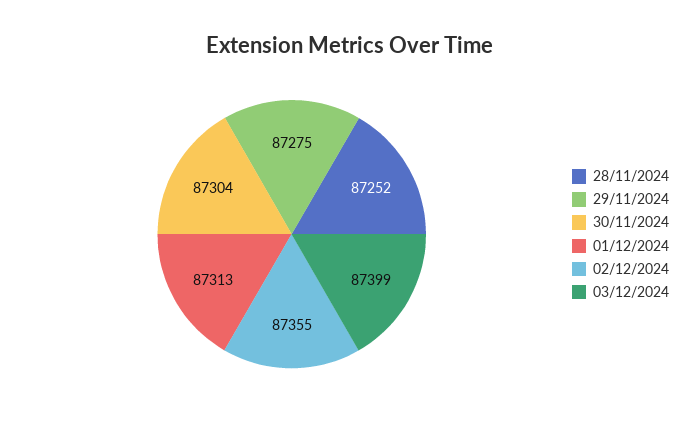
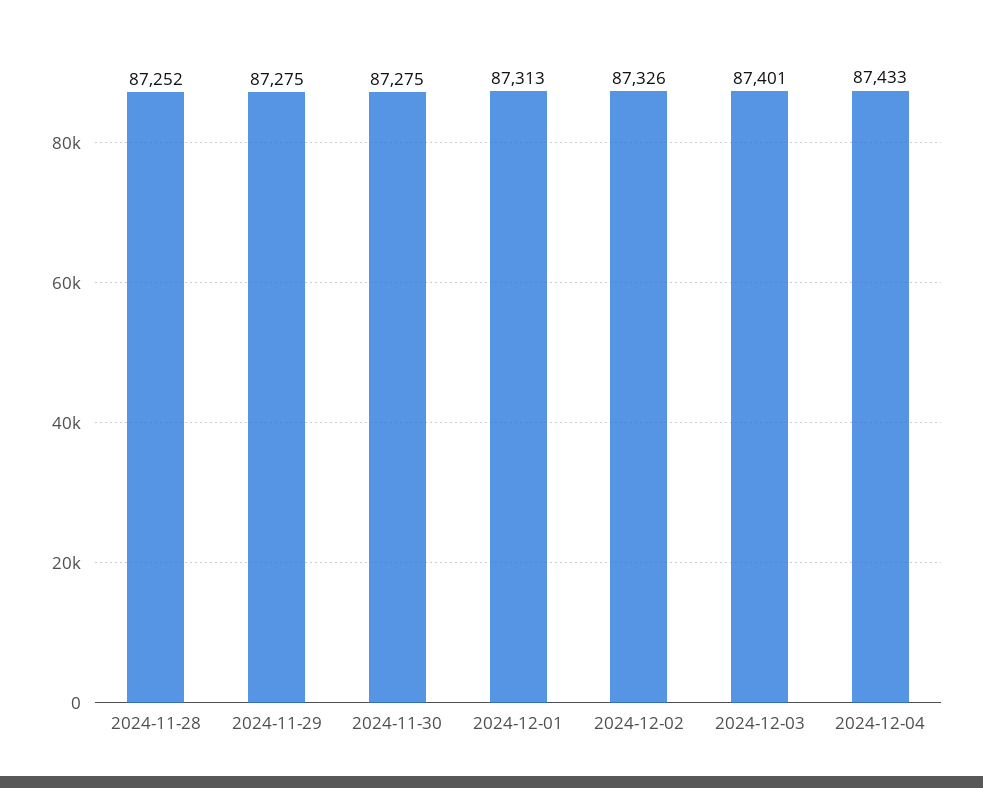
30/11/2024: 87304 -> 87275
02/12/2024: 87355 -> 87326
03/12/2024: 87399 -> 87401
2024-12-04: none -> 87433

